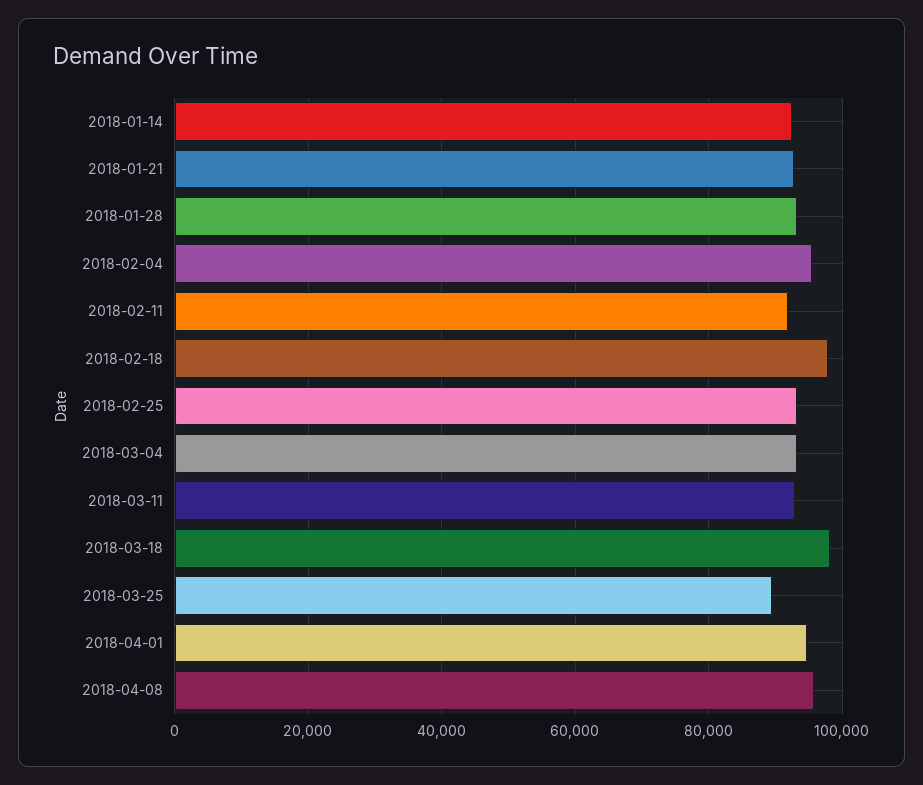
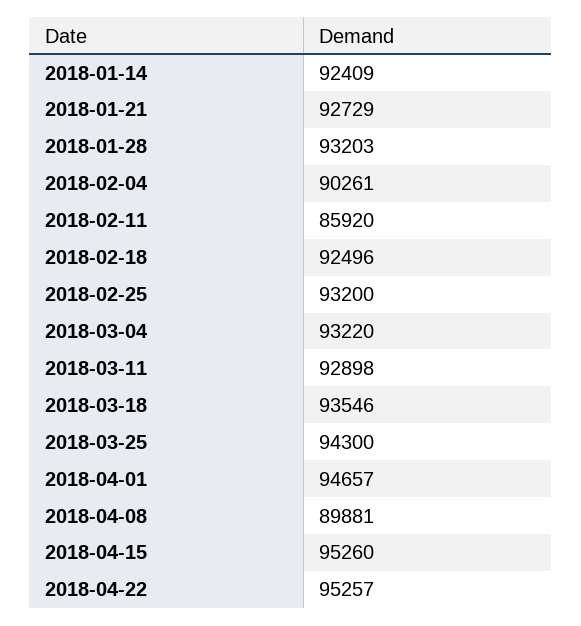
2018-02-04: 96000 -> 90261
2018-02-11: 92000 -> 85920
2018-02-18: 98000 -> 92496
2018-03-18: 98000 -> 93546
2018-03-25: 90000 -> 94300
2018-04-08: 96000 -> 89881
2018-04-15: none -> 95260
2018-04-22: none -> 95257

